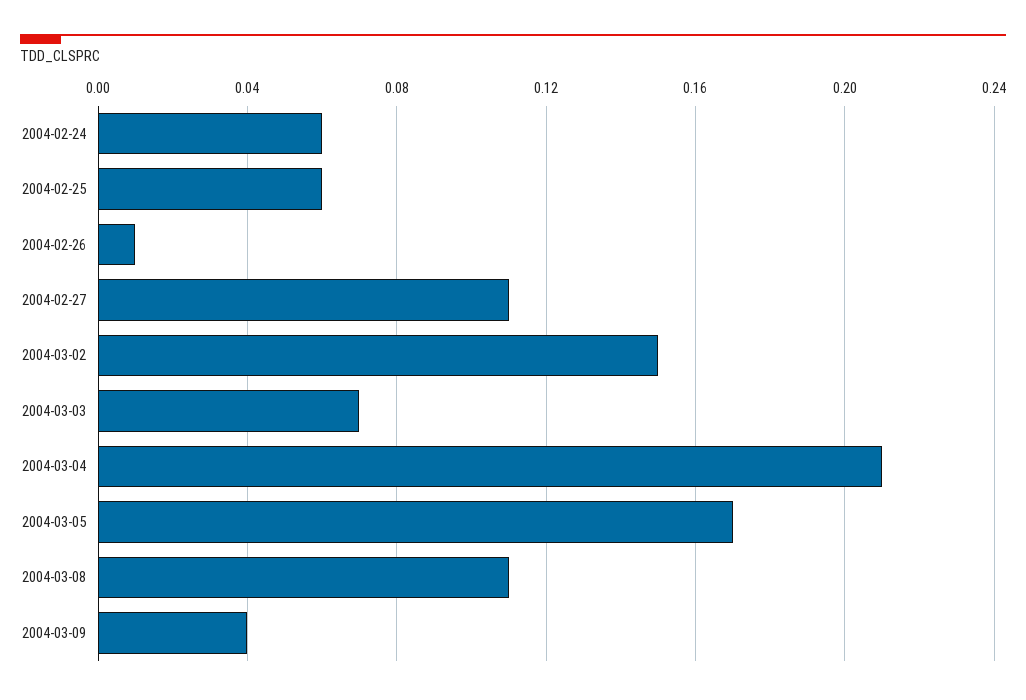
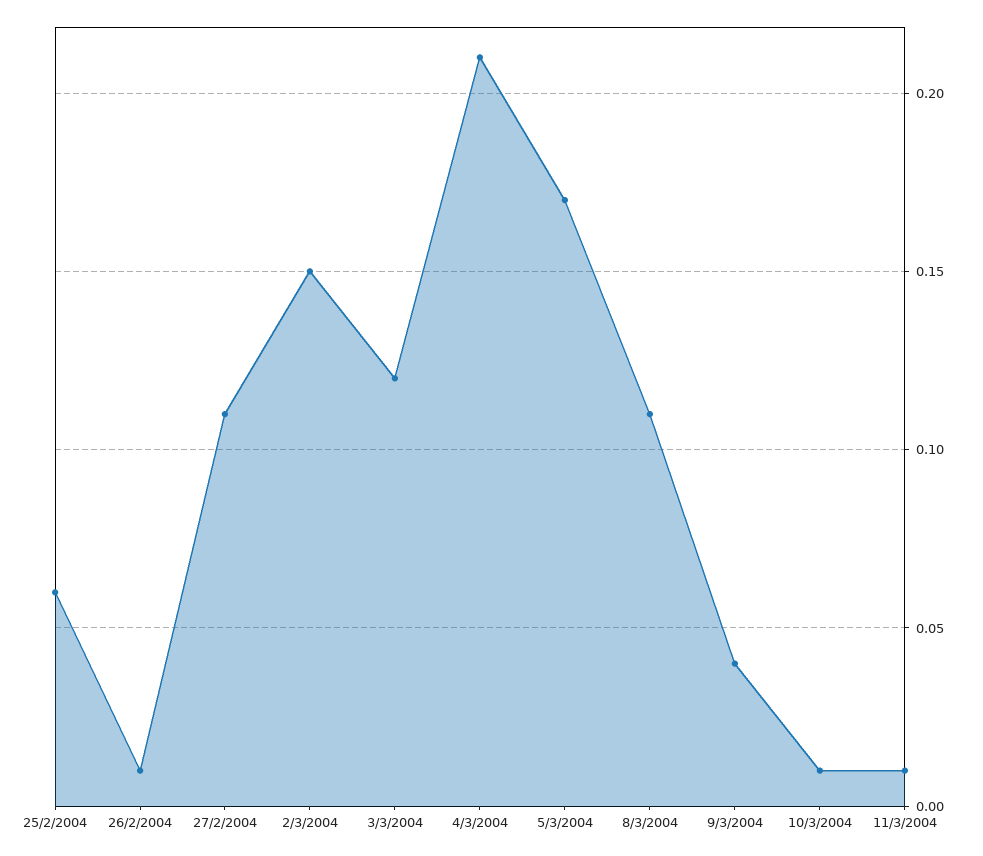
2004-02-24: 0.06 -> none
2004-03-03: 0.07 -> 0.12
10/3/2004: none -> 0.01
11/3/2004: none -> 0.01

